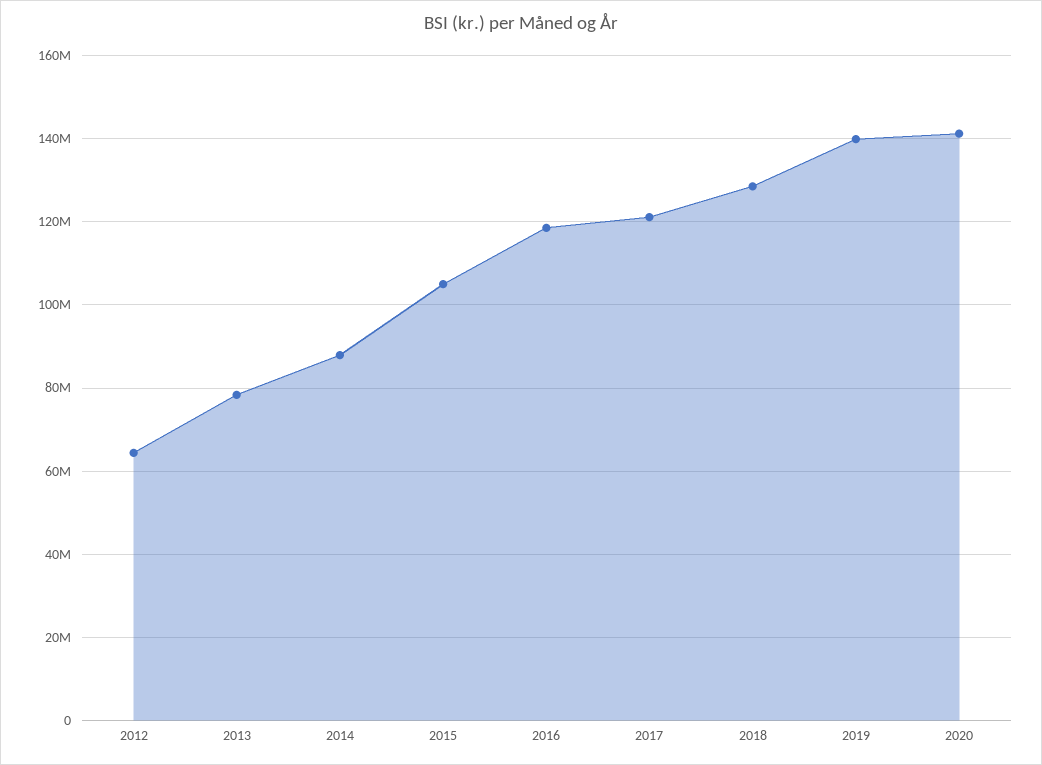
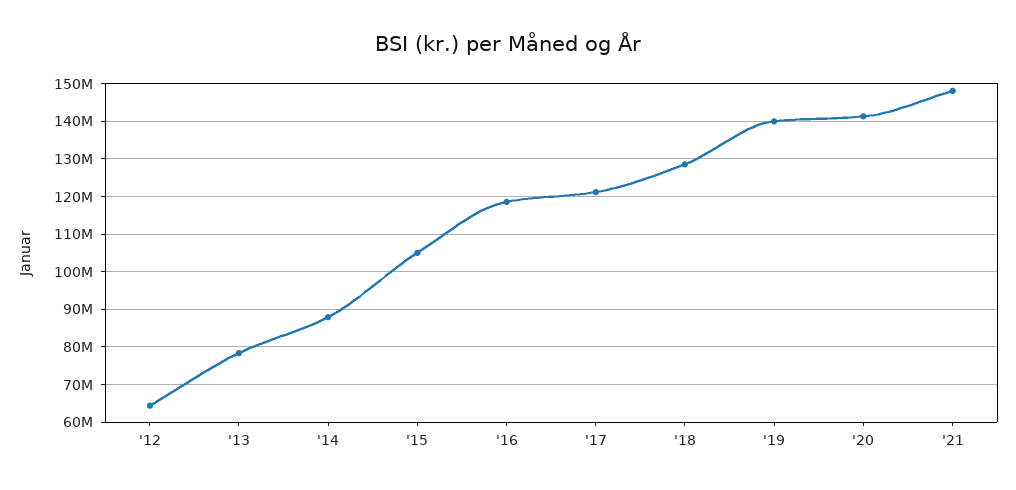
'21: none -> 148000000

